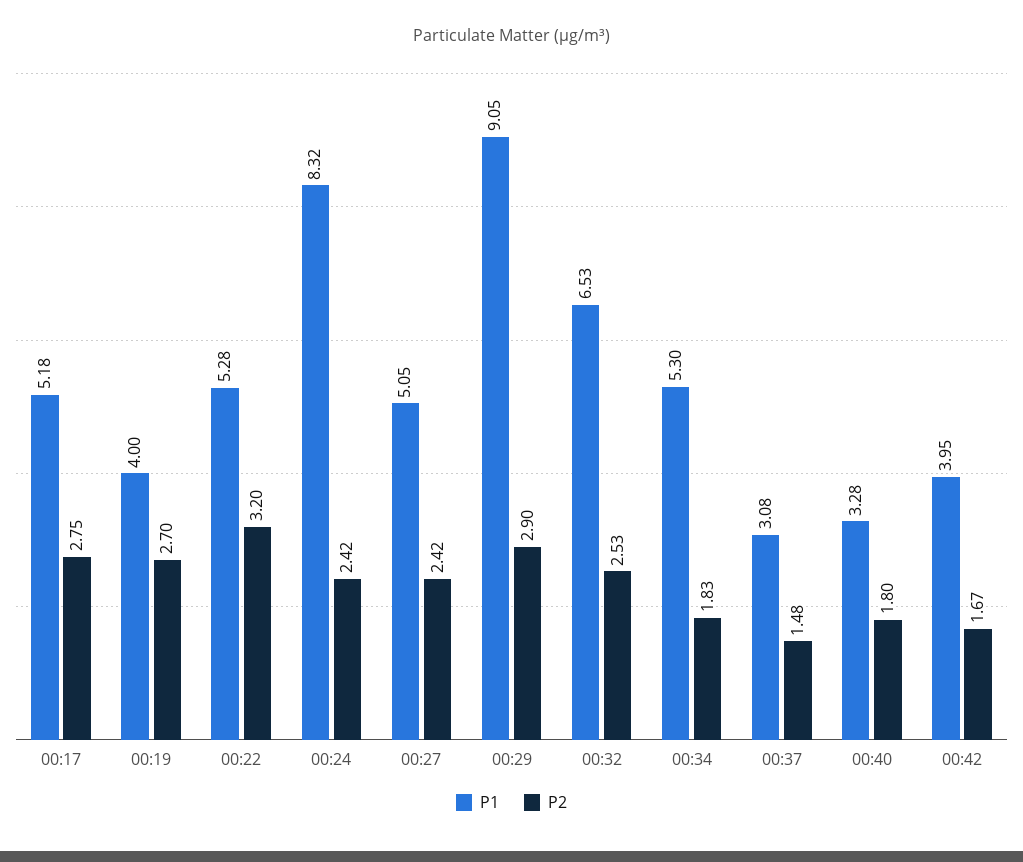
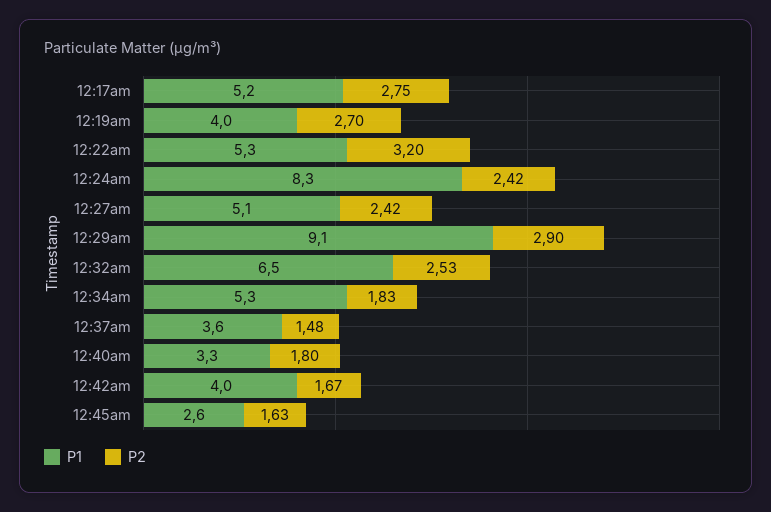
P1, 00:37: 3.08 -> 3.6
P1, 12:45am: none -> 2.6
P2, 12:45am: none -> 1.63

